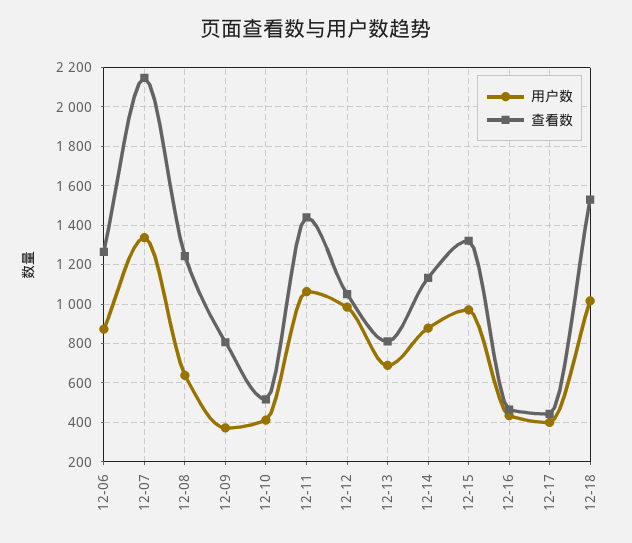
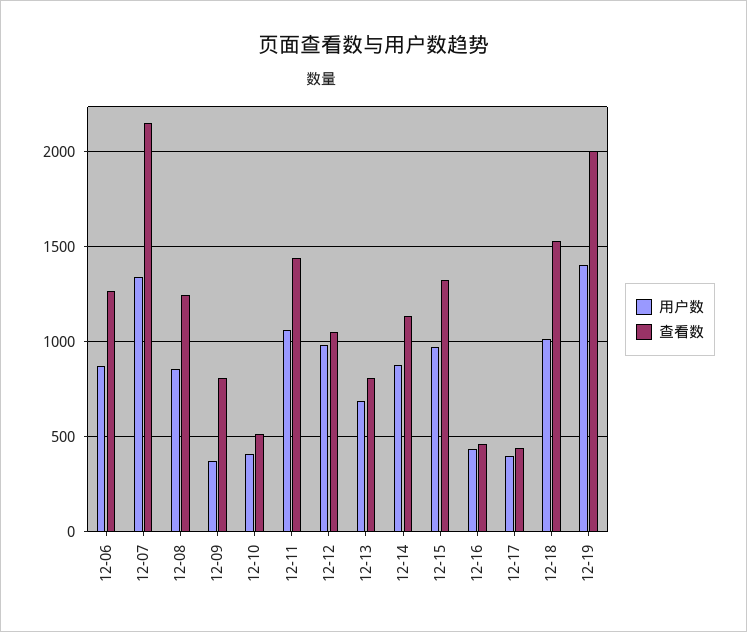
用户数, 12-08: 650 -> 850
用户数, 12-19: none -> 1400
查看数, 12-19: none -> 2000

